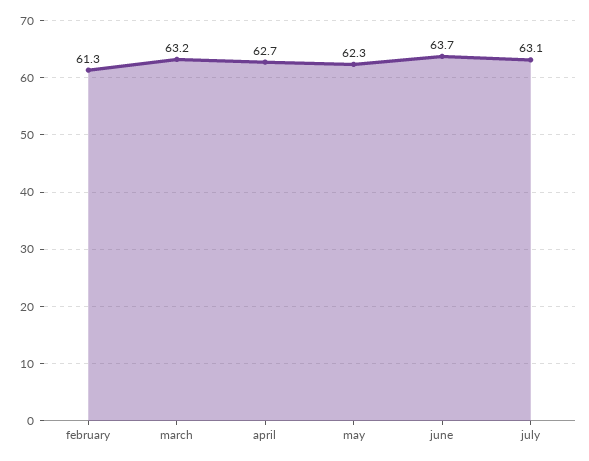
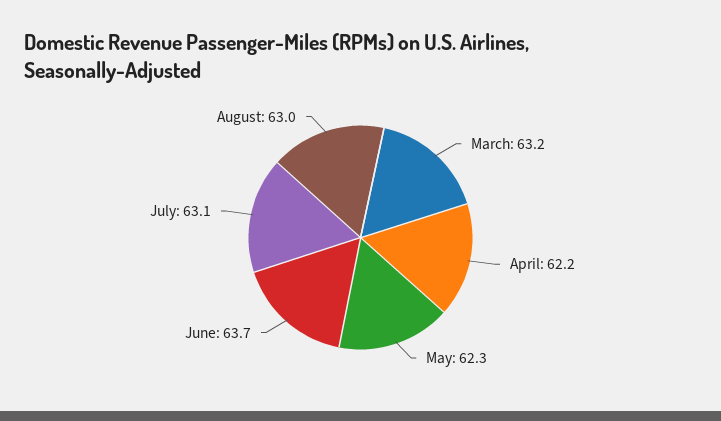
february: 61.3 -> none
april: 62.7 -> 62.2
August: none -> 63

